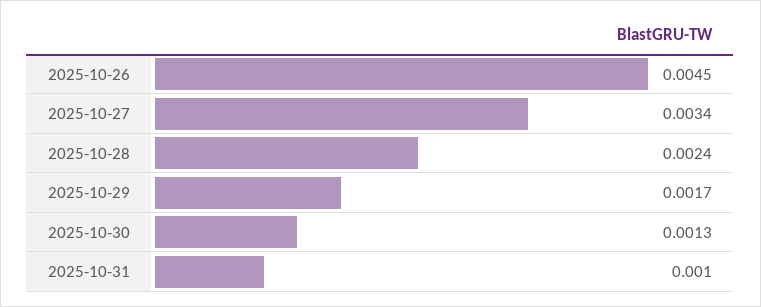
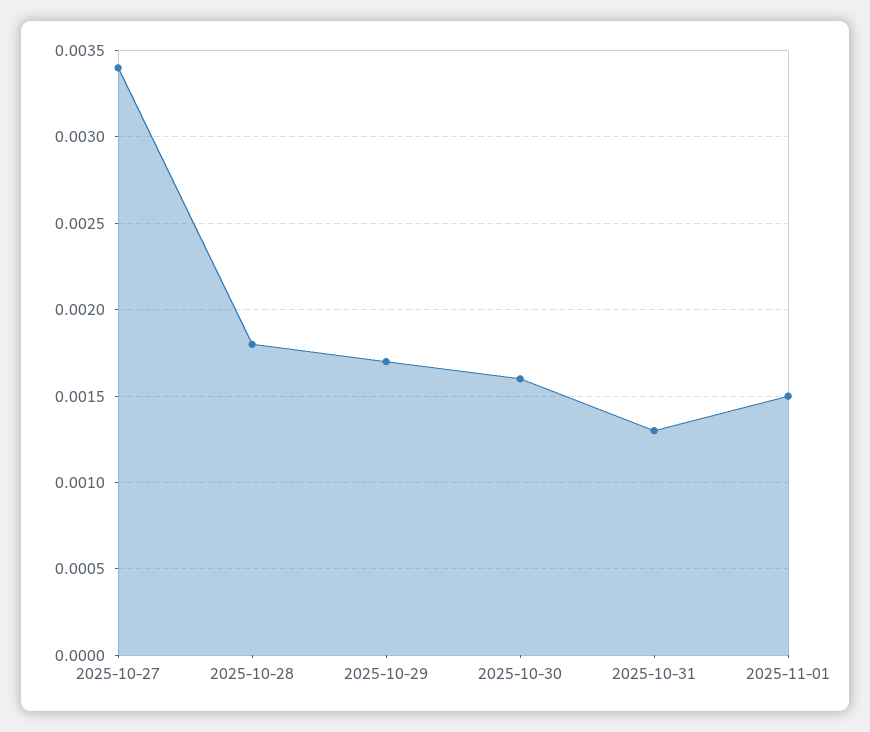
2025-10-26: 0.0045 -> none
2025-10-28: 0.0024 -> 0.0018
2025-10-30: 0.0013 -> 0.0016
2025-10-31: 0.001 -> 0.0013
2025-11-01: none -> 0.0015

